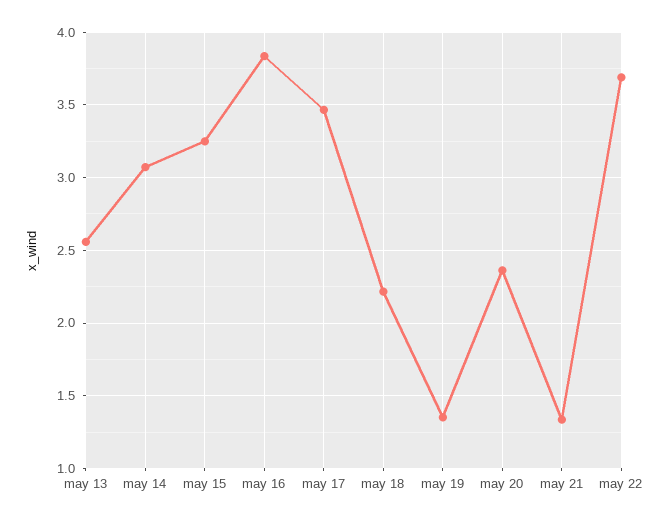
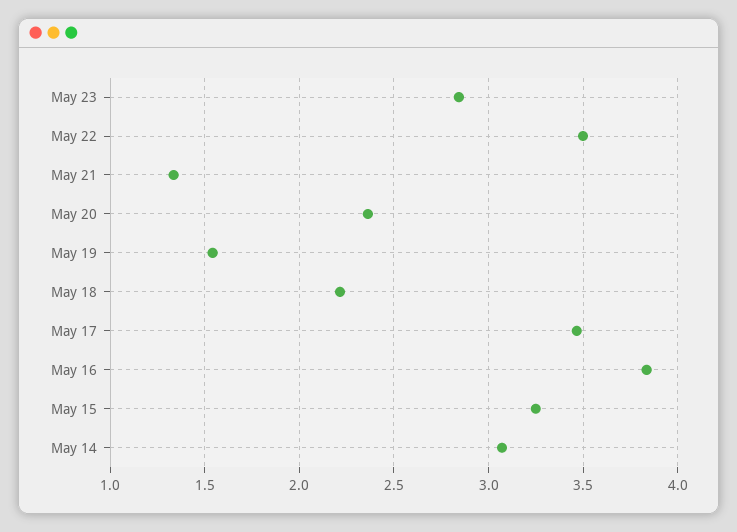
may 13: 2.55 -> none
may 19: 1.35 -> 1.55
may 22: 3.7 -> 3.5
May 23: none -> 2.85

